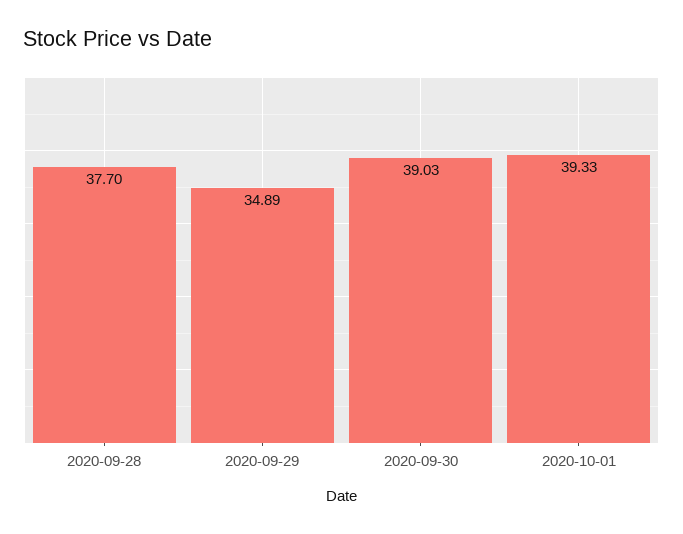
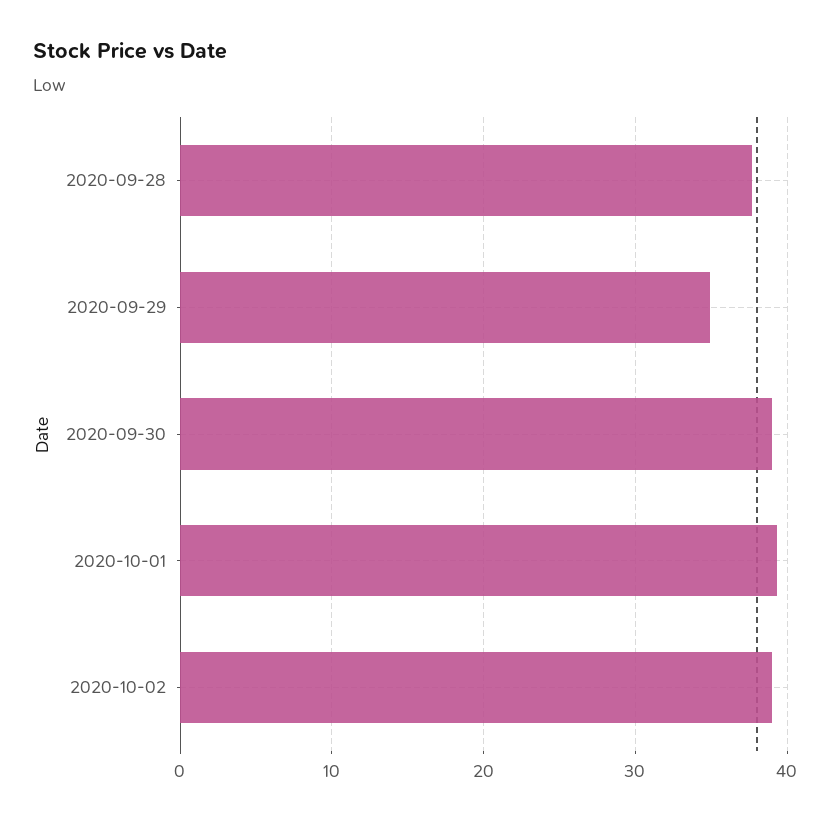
2020-10-02: none -> 39

